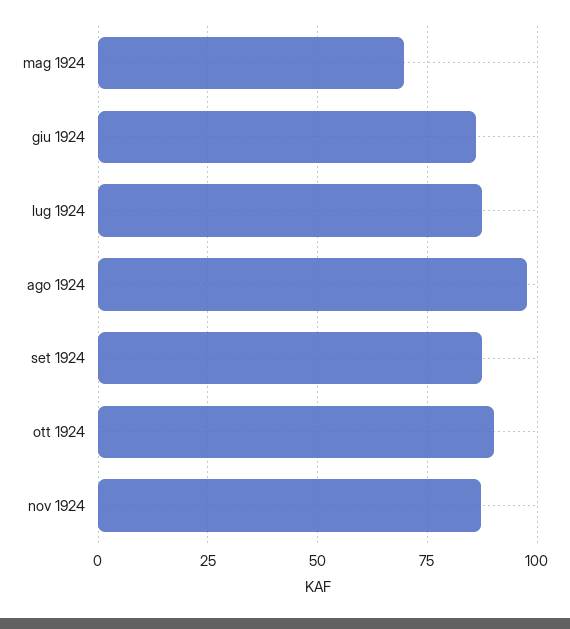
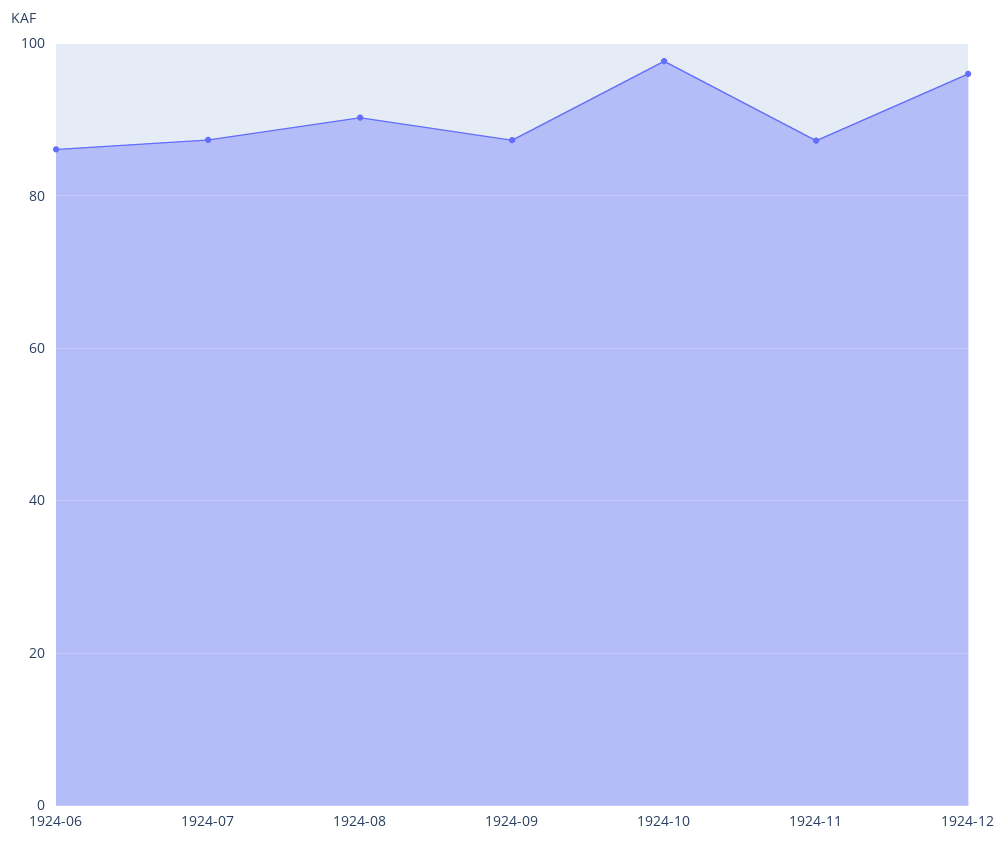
mag 1924: 70 -> none
ago 1924: 97.5 -> 90
ott 1924: 90 -> 98
1924-12: none -> 96

